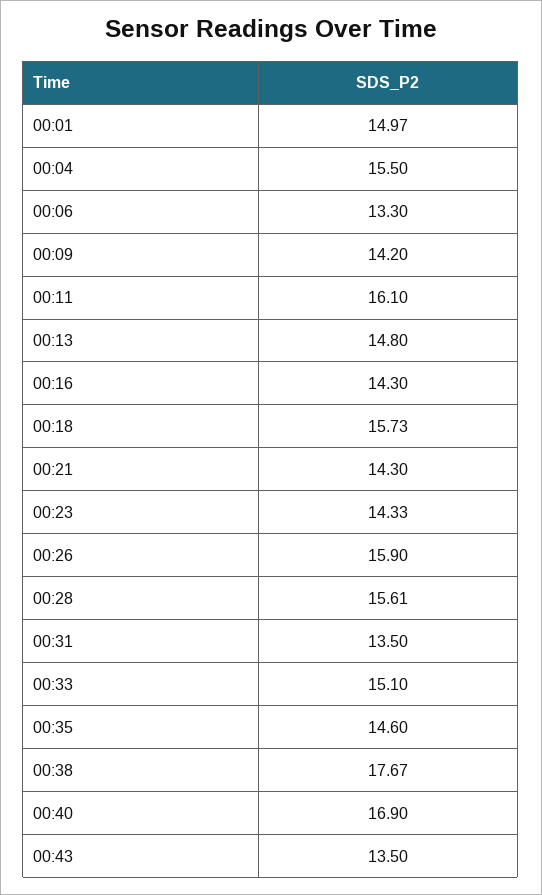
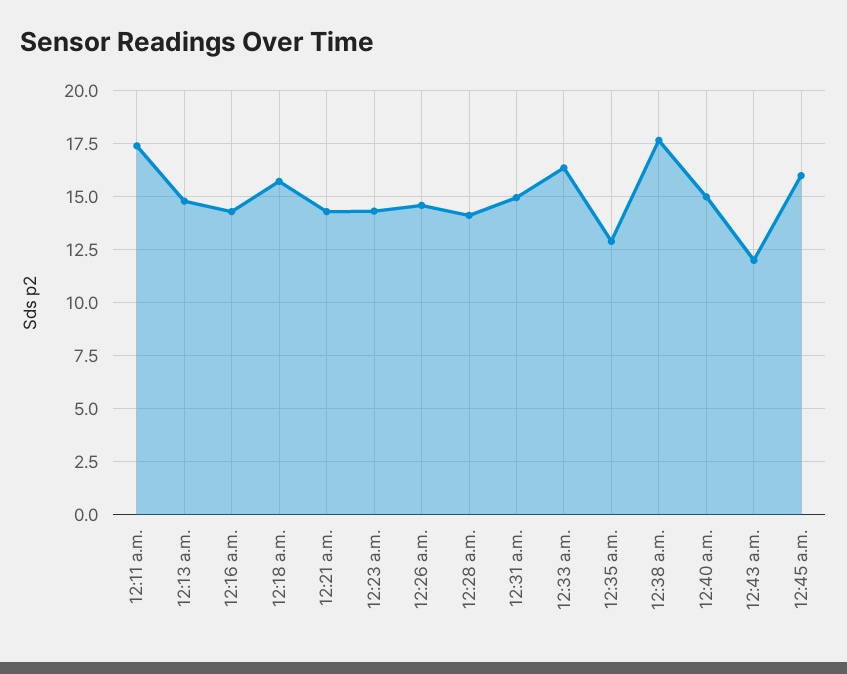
00:01: 14.97 -> none
00:04: 15.5 -> none
00:06: 13.3 -> none
00:09: 14.2 -> none
00:11: 16.1 -> 17.5
00:26: 15.9 -> 14.5
00:28: 15.61 -> 14
00:31: 13.5 -> 15
00:33: 15.1 -> 16.5
00:35: 14.6 -> 13
00:40: 16.9 -> 15
00:43: 13.5 -> 12
12:45 a.m.: none -> 16

